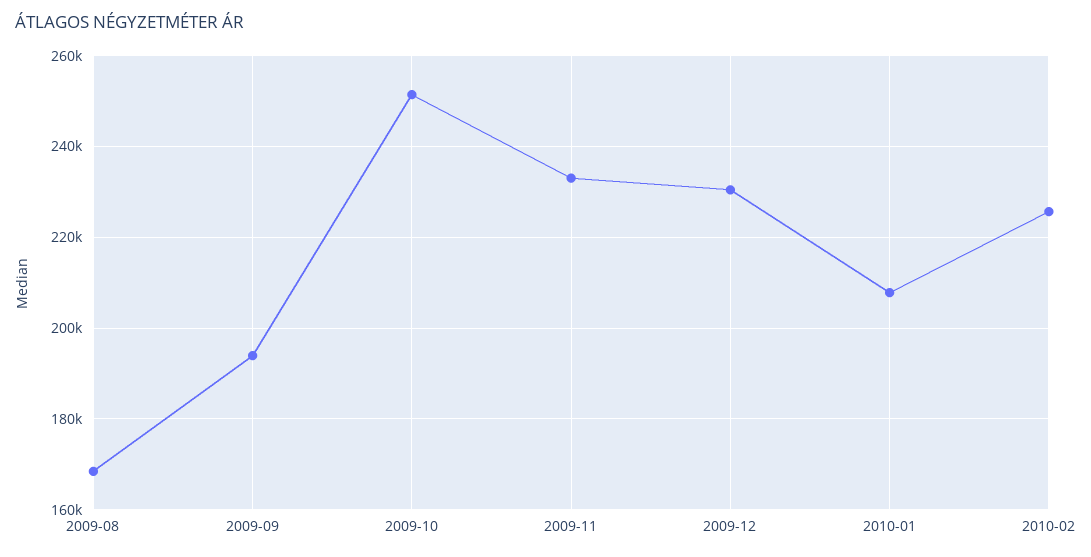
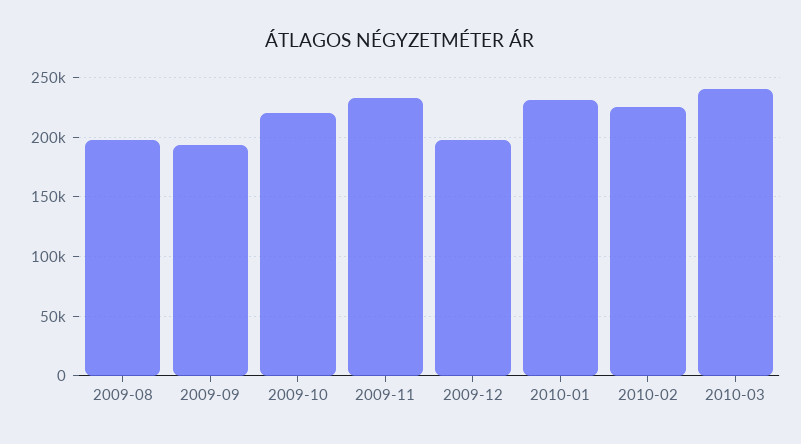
2009-08: 168000 -> 200000
2009-10: 252000 -> 220000
2009-12: 230000 -> 200000
2010-01: 208000 -> 230000
2010-03: none -> 240000

